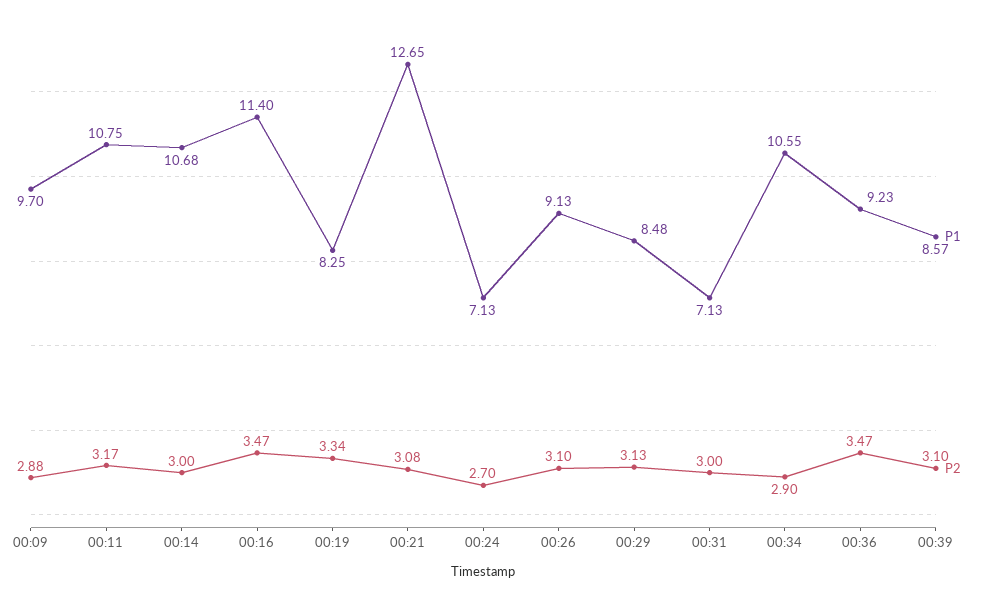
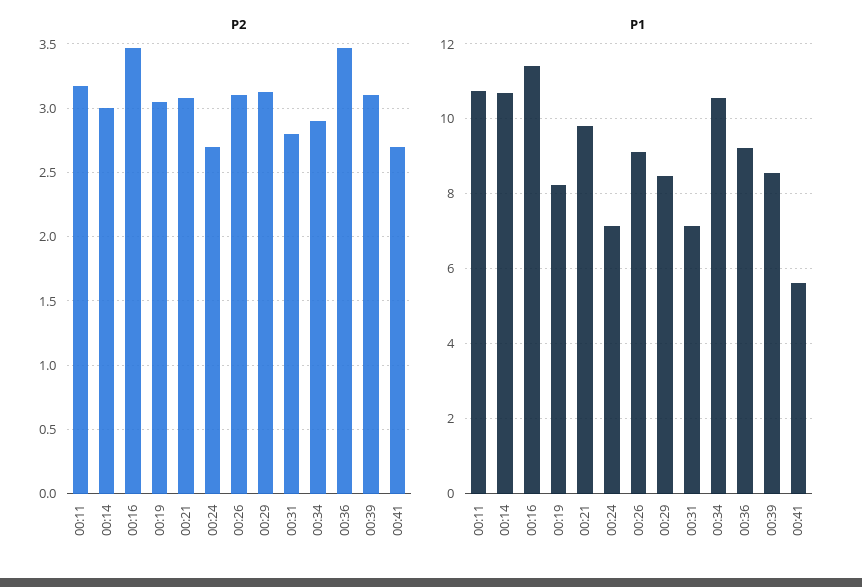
P1, 00:09: 9.7 -> none
P2, 00:09: 2.88 -> none
P2, 00:19: 3.34 -> 3.05
P1, 00:21: 12.65 -> 9.8
P2, 00:31: 3 -> 2.8
P2, 00:41: none -> 2.7
P1, 00:41: none -> 5.6

